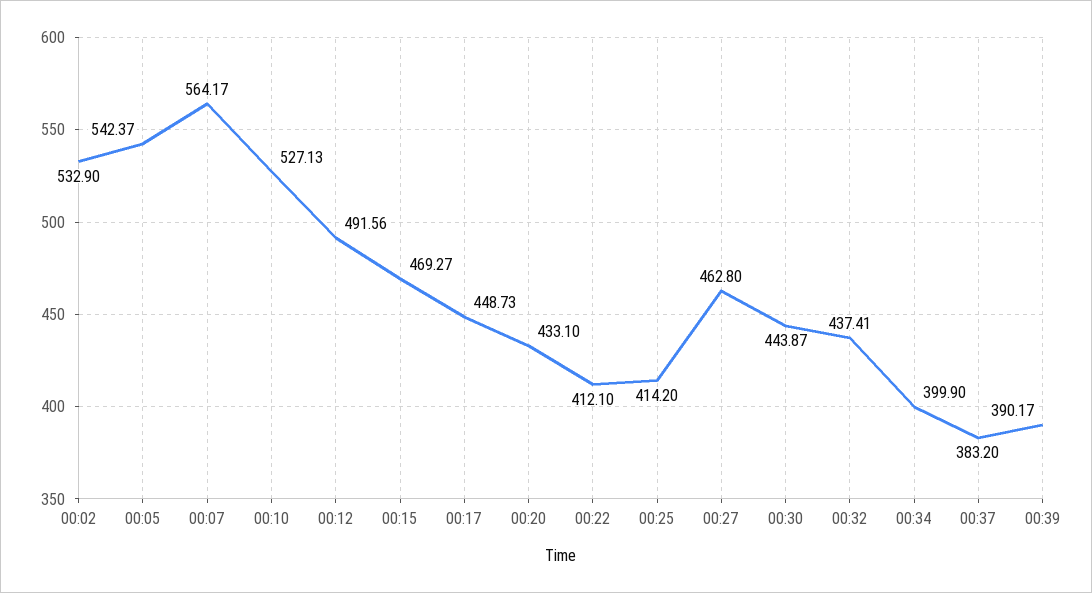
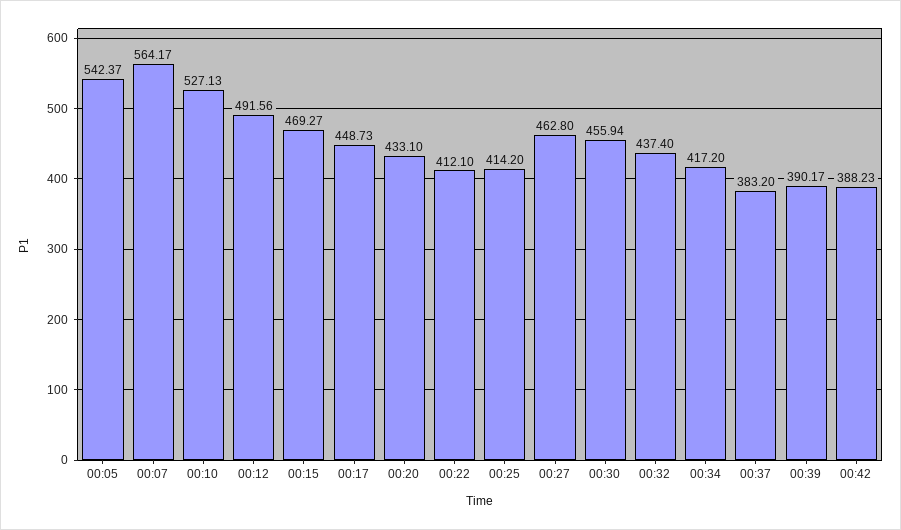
00:02: 532.9 -> none
00:30: 443.87 -> 455.94
00:32: 437.41 -> 437.4
00:34: 399.9 -> 417.2
00:42: none -> 388.23

